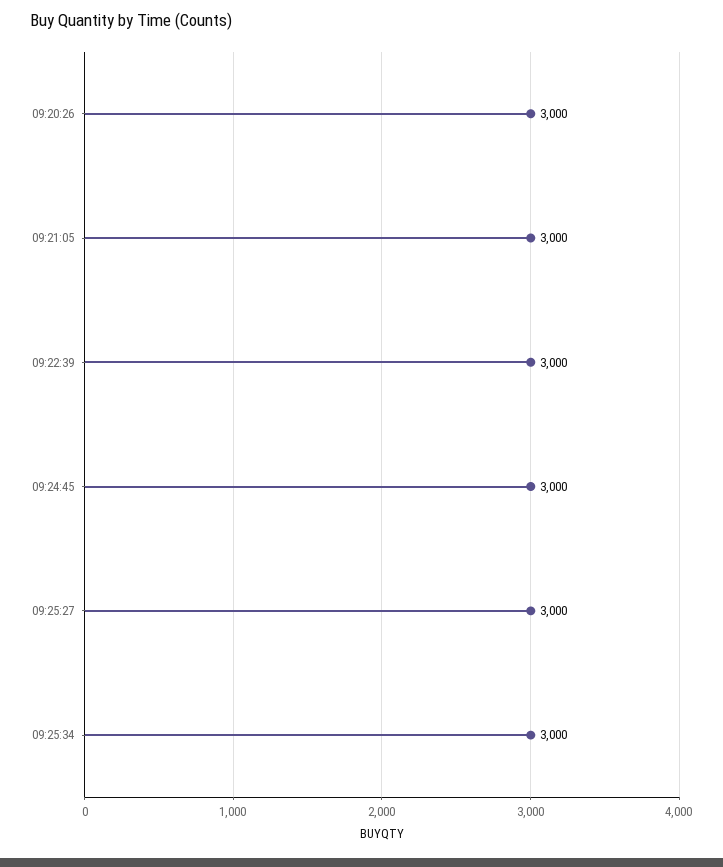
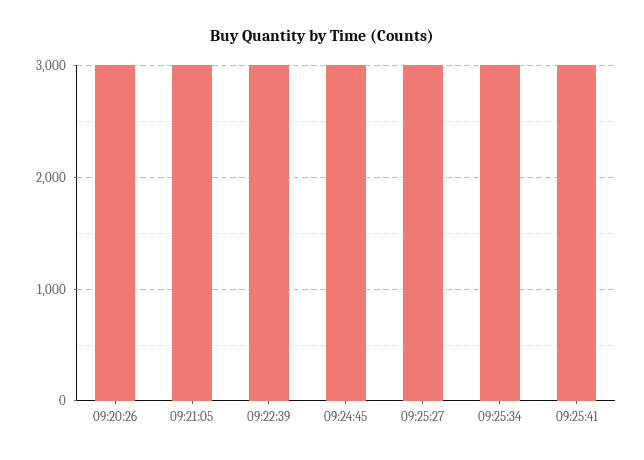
09:25:41: none -> 3000

